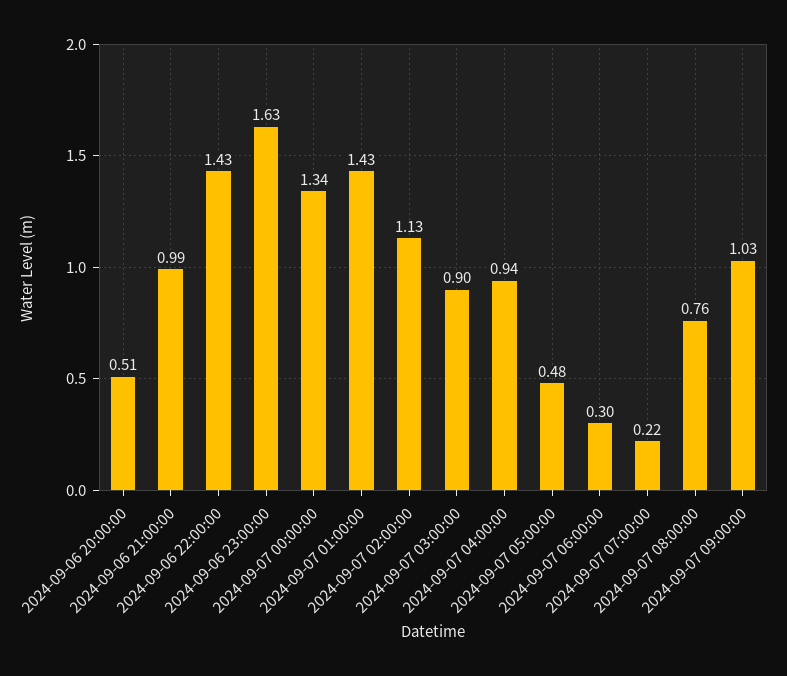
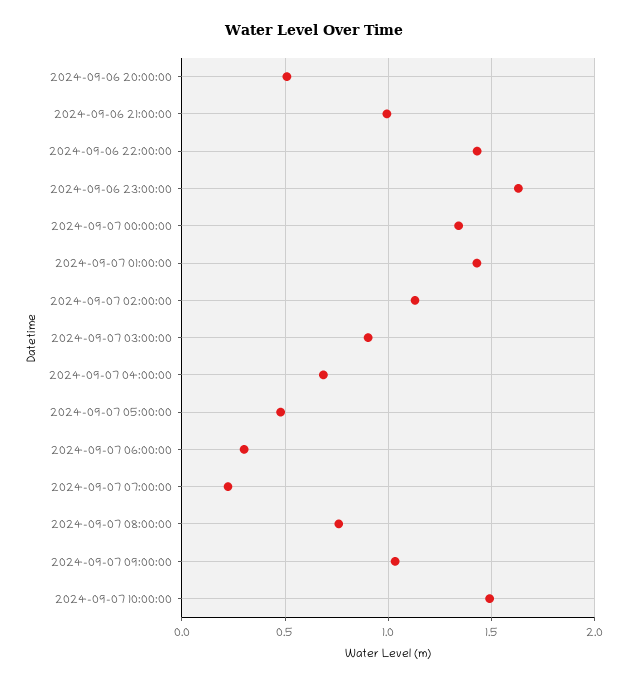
2024-09-07 04:00:00: 0.94 -> 0.7
2024-09-07 10:00:00: none -> 1.5

